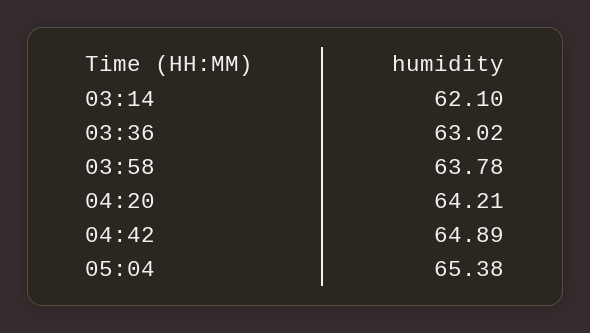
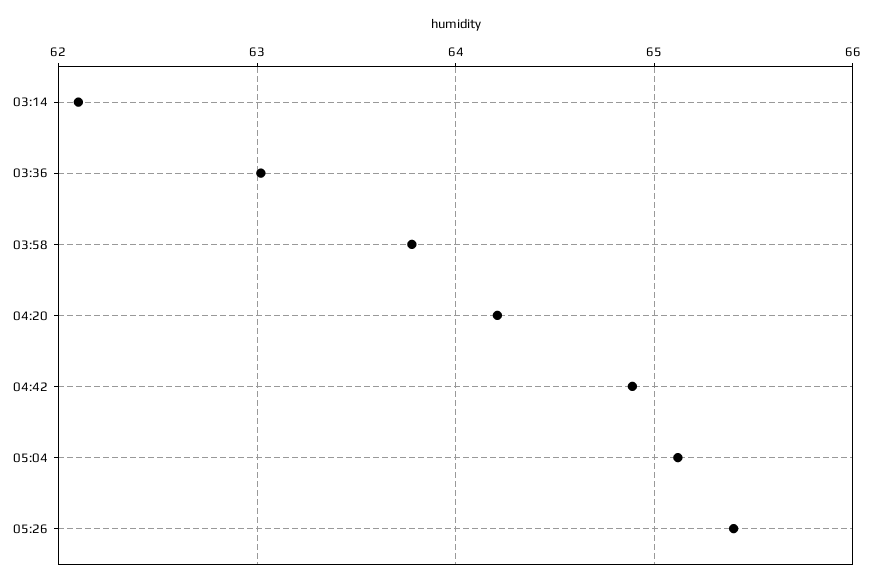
05:04: 65.38 -> 65.1
05:26: none -> 65.4

